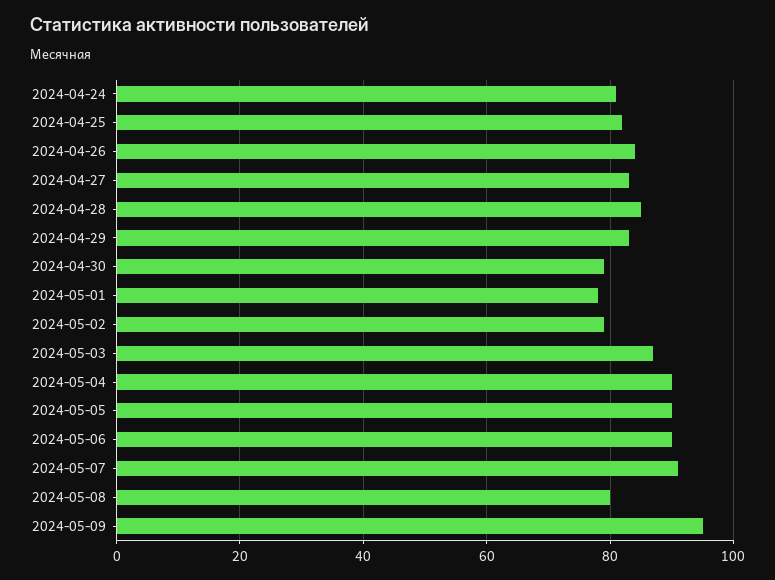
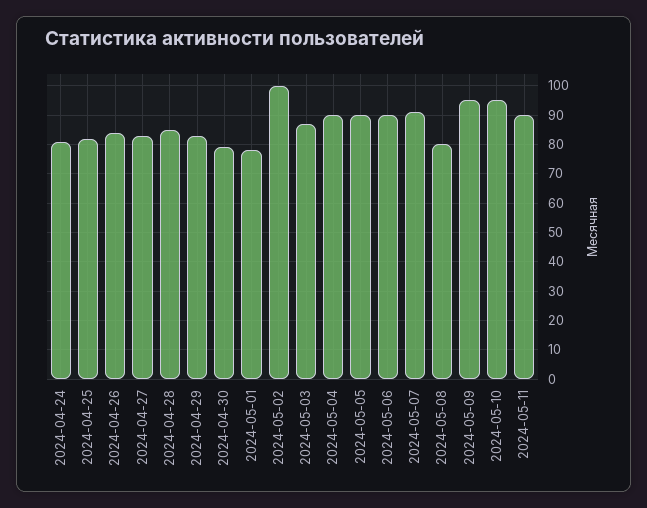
2024-05-02: 80 -> 100
2024-05-10: none -> 95
2024-05-11: none -> 90

